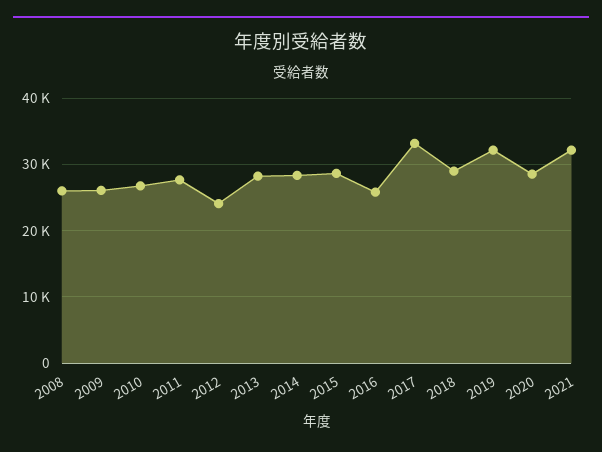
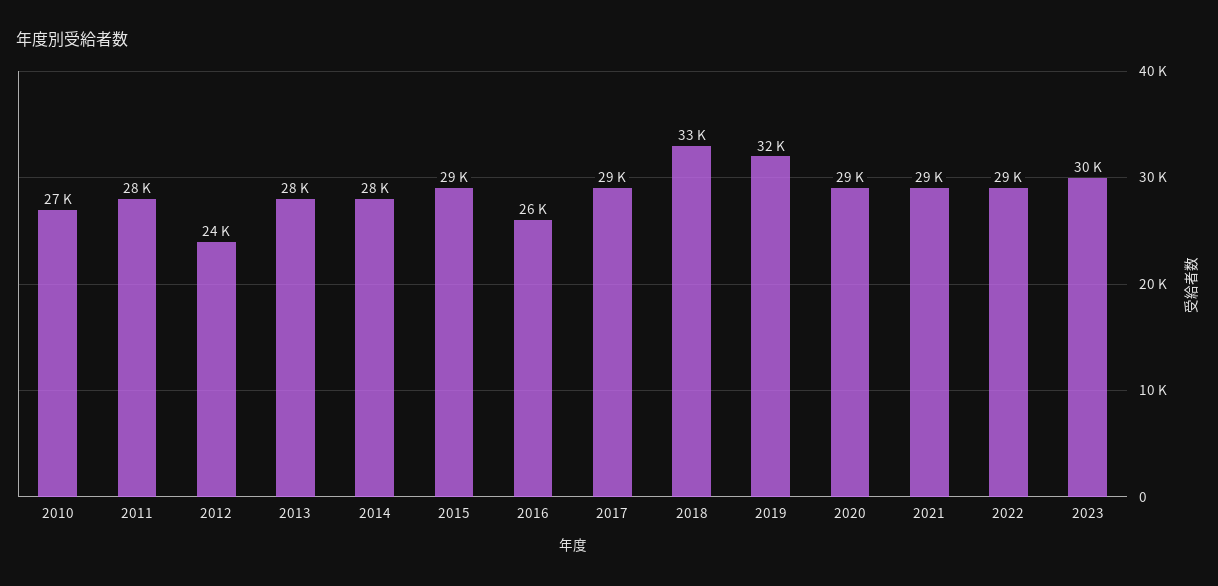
2008: 26000 -> none
2009: 26000 -> none
2017: 33000 -> 29000
2018: 29000 -> 33000
2021: 32000 -> 29000
2022: none -> 29000
2023: none -> 30000

